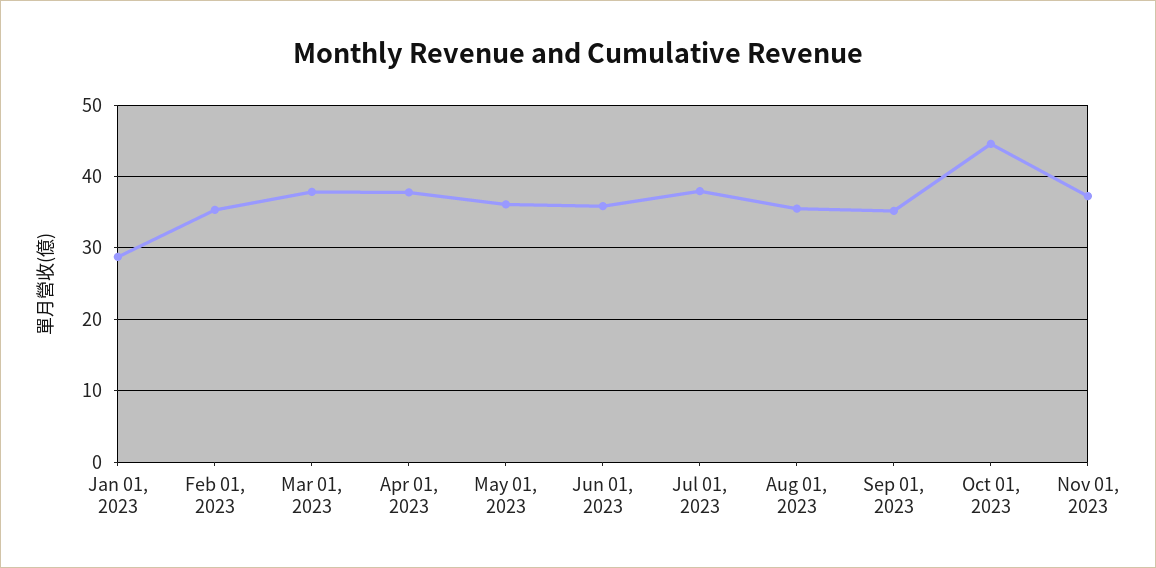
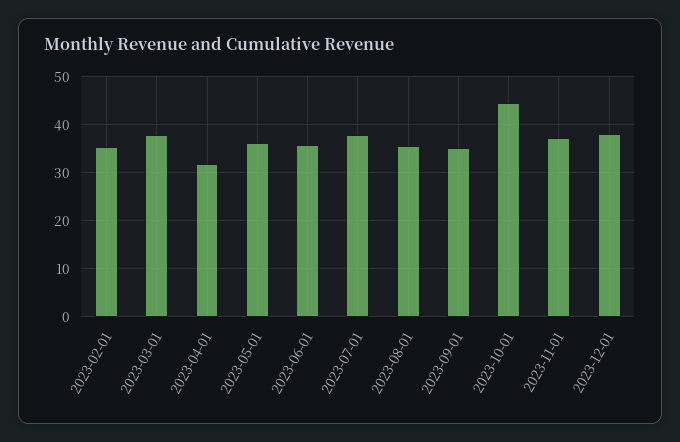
Jan 01, 2023: 29 -> none
Apr 01, 2023: 38 -> 32
2023-12-01: none -> 38

